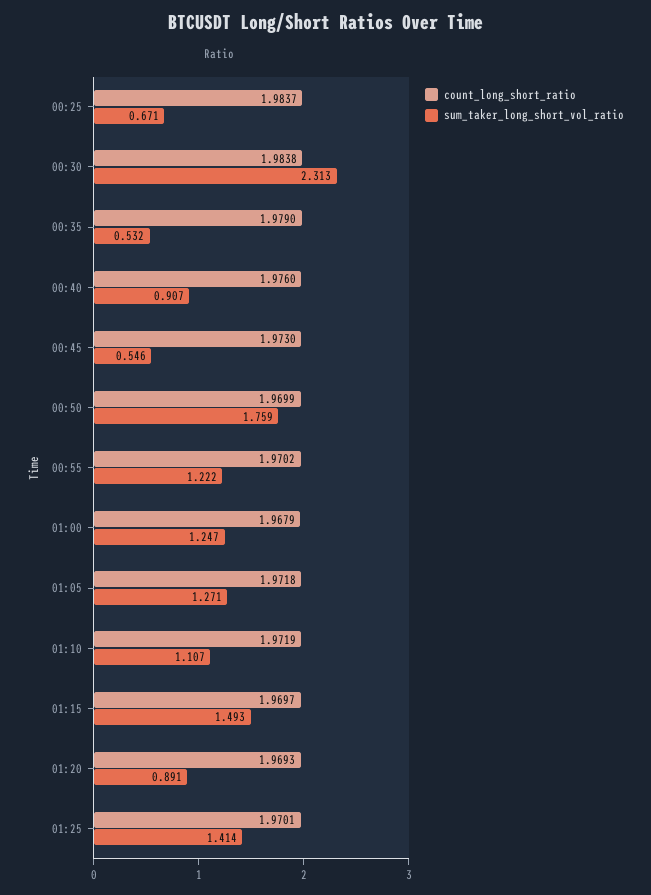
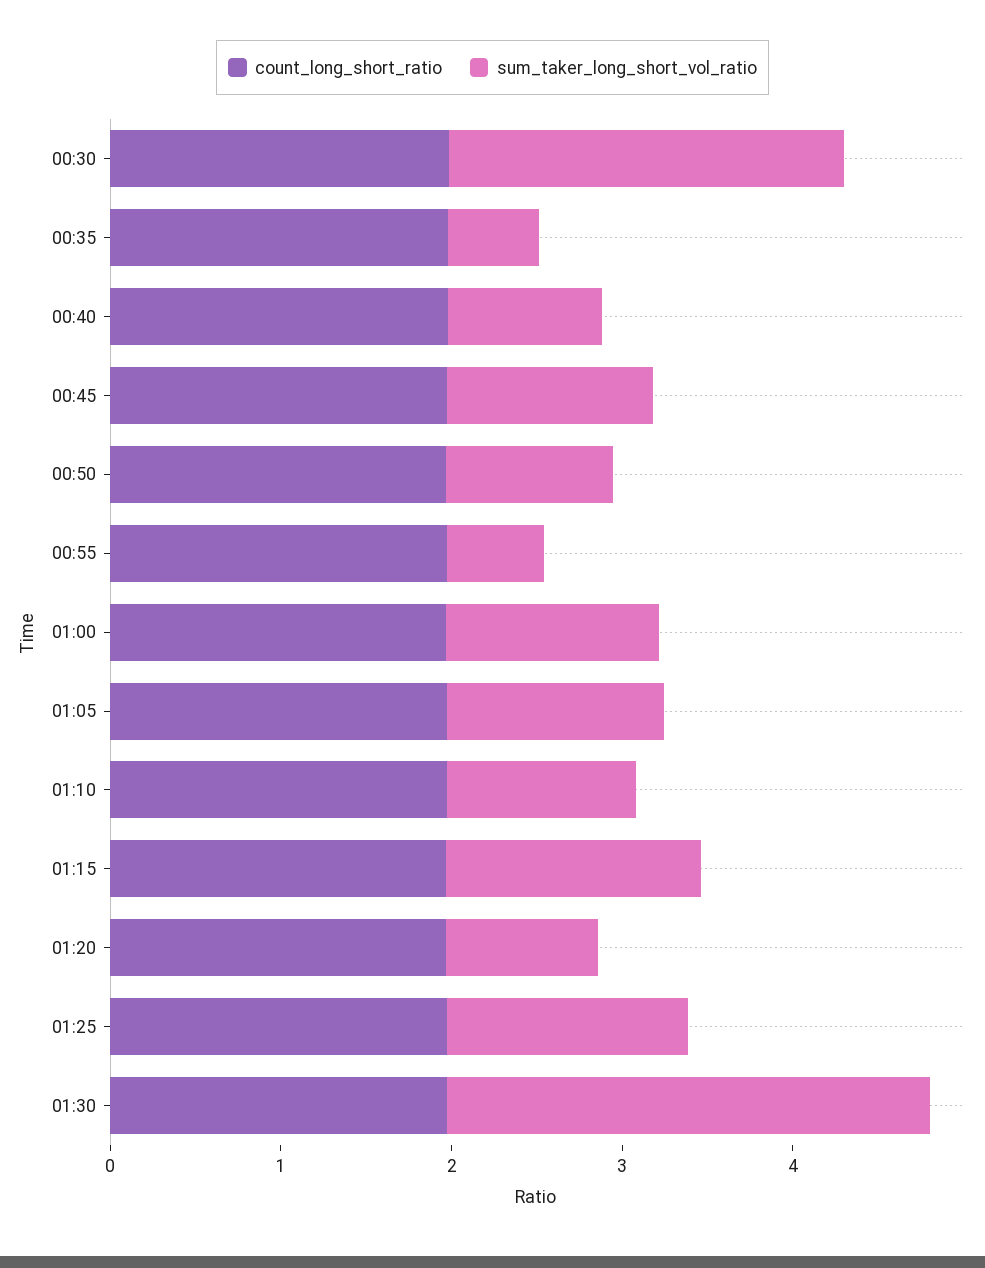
count_long_short_ratio, 00:25: 1.9837 -> none
sum_taker_long_short_vol_ratio, 00:25: 0.671 -> none
sum_taker_long_short_vol_ratio, 00:45: 0.546 -> 1.2
sum_taker_long_short_vol_ratio, 00:50: 1.759 -> 1
sum_taker_long_short_vol_ratio, 00:55: 1.222 -> 0.6
count_long_short_ratio, 01:30: none -> 2
sum_taker_long_short_vol_ratio, 01:30: none -> 2.8

